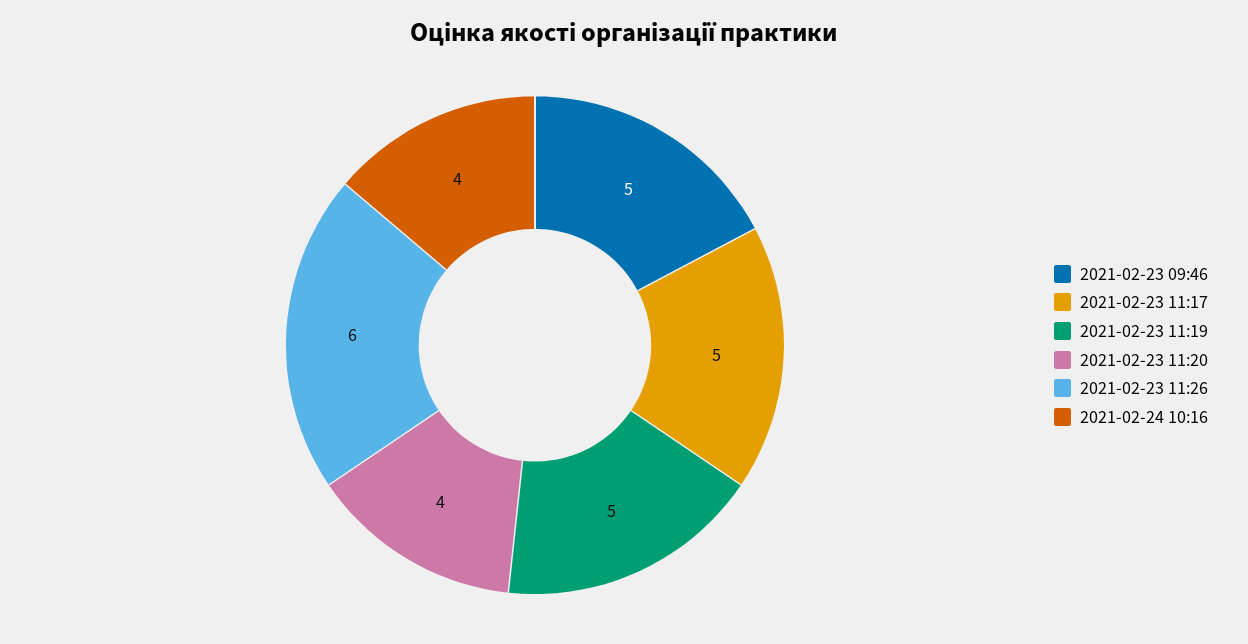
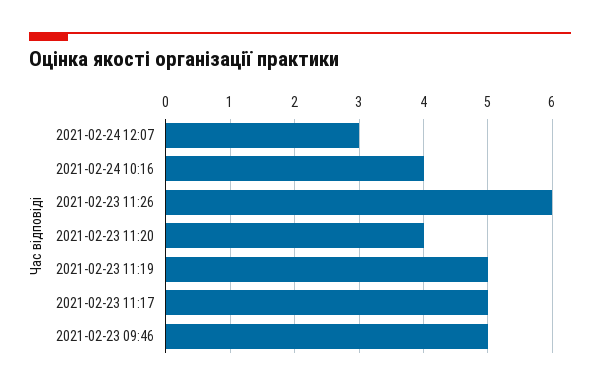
2021-02-24 12:07: none -> 3

